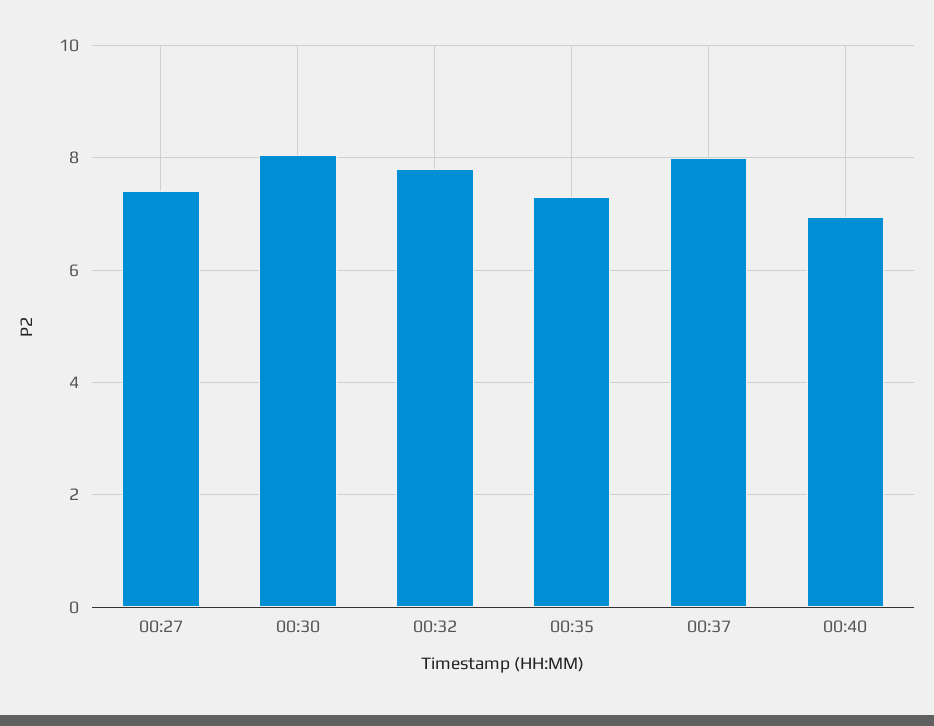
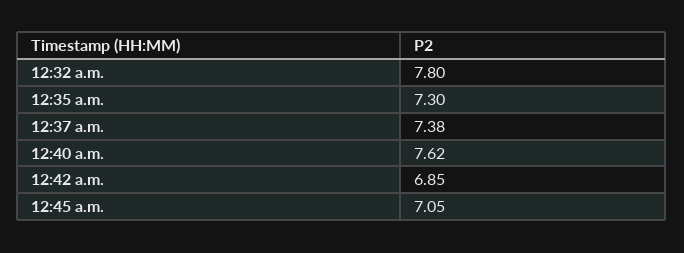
00:27: 7.4 -> none
00:30: 8 -> none
00:37: 8 -> 7.38
00:40: 7 -> 7.62
12:42 a.m.: none -> 6.85
12:45 a.m.: none -> 7.05

